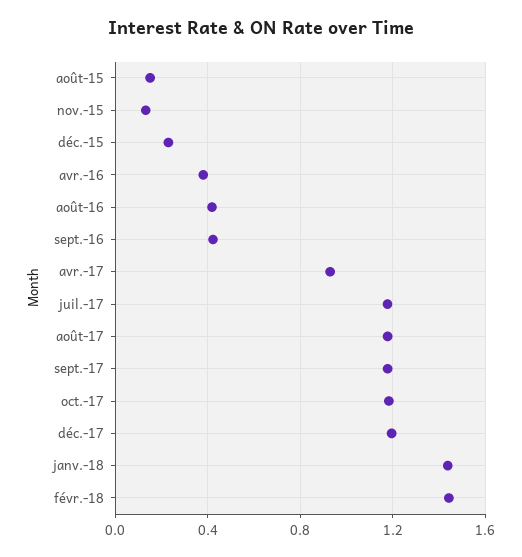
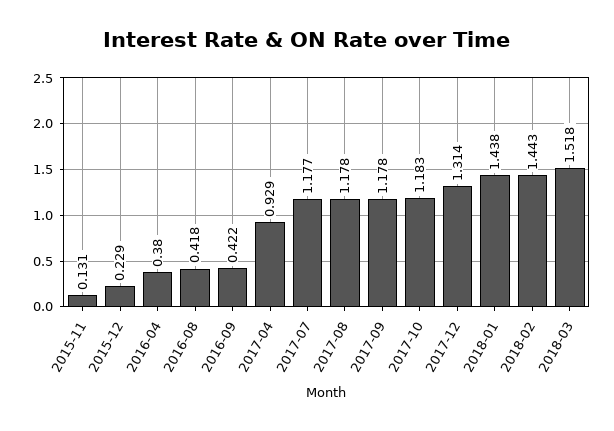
août-15: 0.15 -> none
déc.-17: 1.2 -> 1.314
2018-03: none -> 1.518

